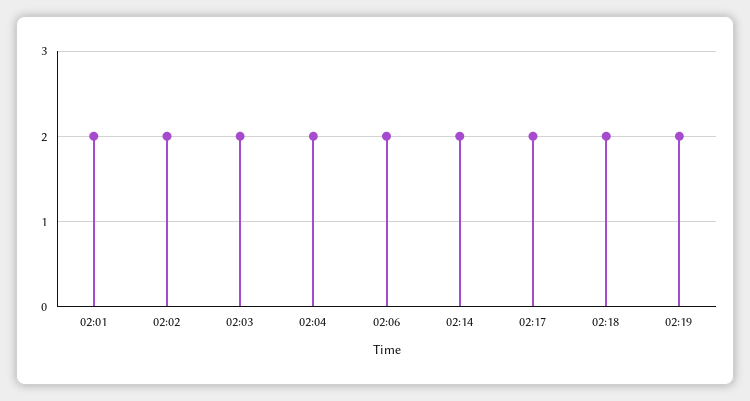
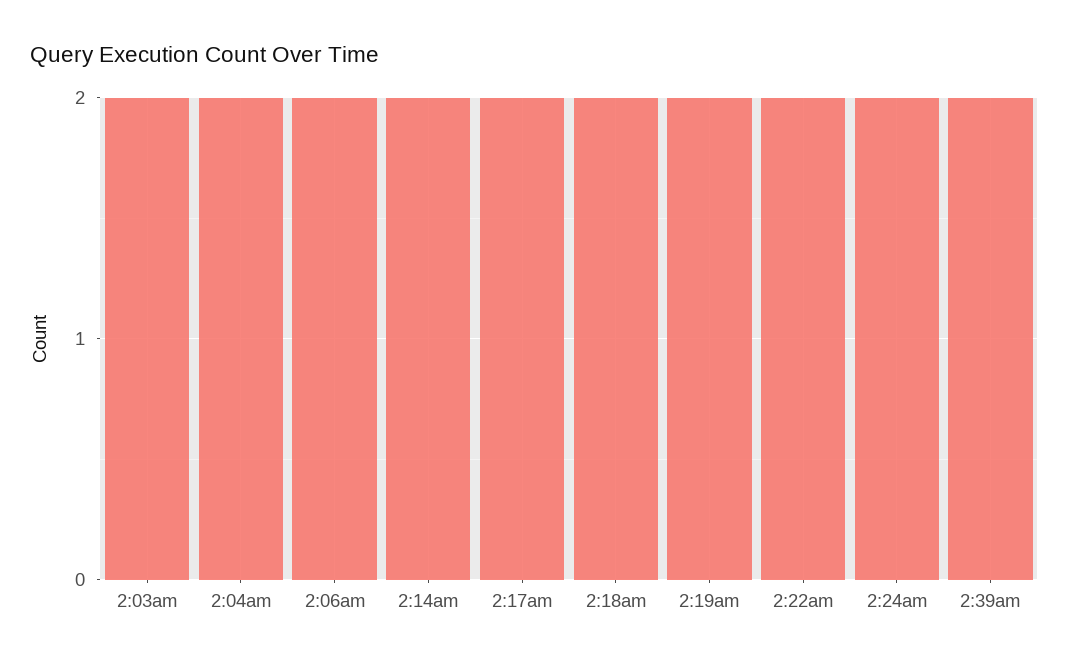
02:01: 2 -> none
02:02: 2 -> none
2:22am: none -> 2
2:24am: none -> 2
2:39am: none -> 2

